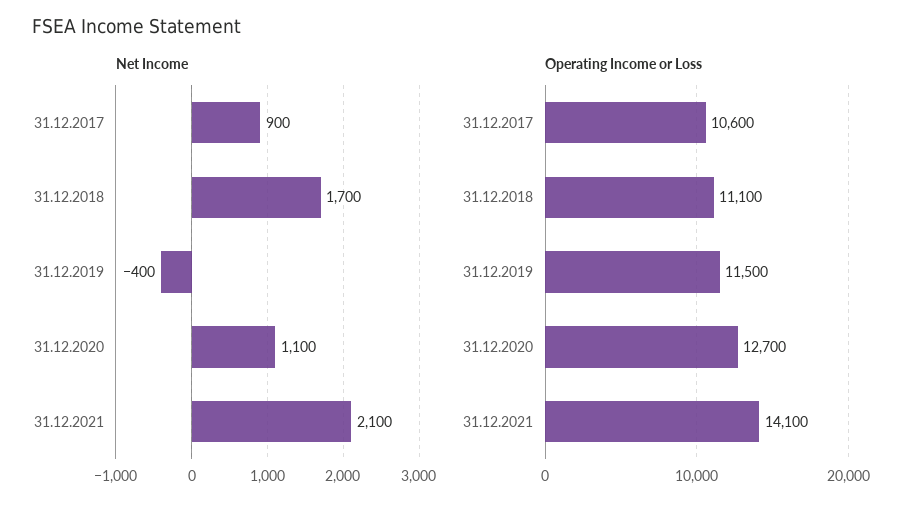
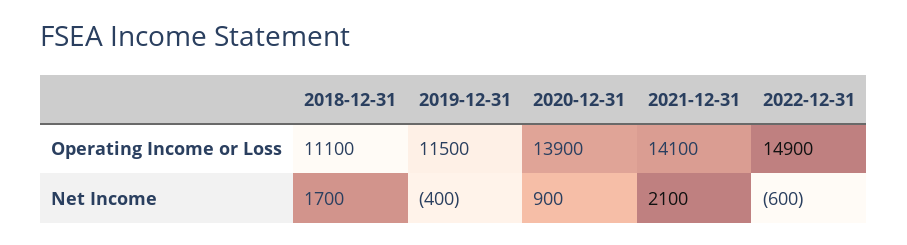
Net Income, 31.12.2017: 900 -> none
Net Income, 31.12.2020: 1100 -> 900
Operating Income or Loss, 31.12.2017: 10600 -> none
Operating Income or Loss, 31.12.2020: 12700 -> 13900
Operating Income or Loss, 2022-12-31: none -> 14900
Net Income, 2022-12-31: none -> -600

